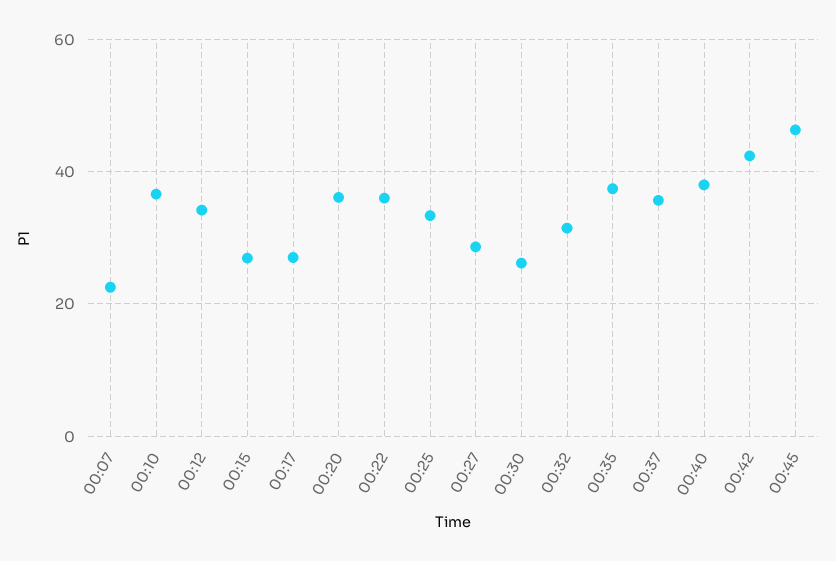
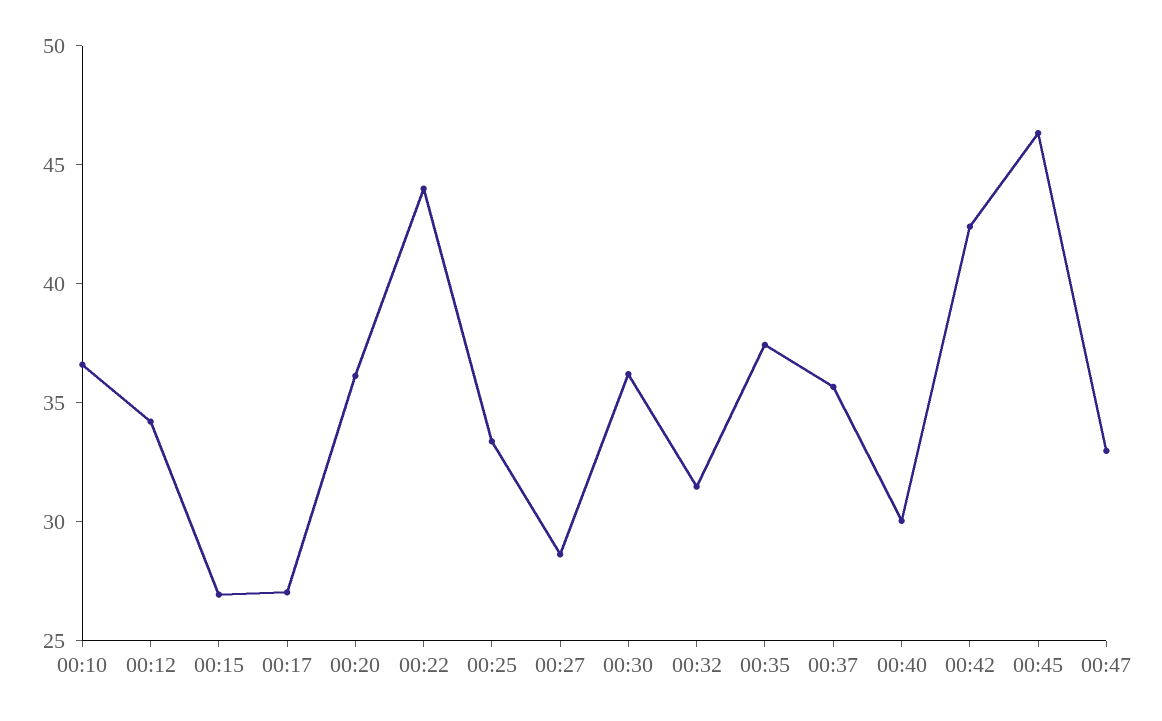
00:07: 22 -> none
00:22: 36 -> 44
00:30: 26 -> 36
00:40: 38 -> 30
00:47: none -> 33

